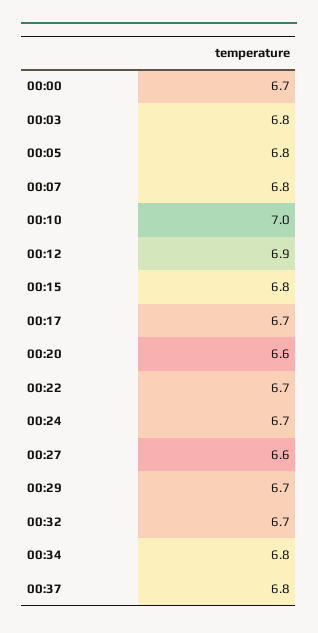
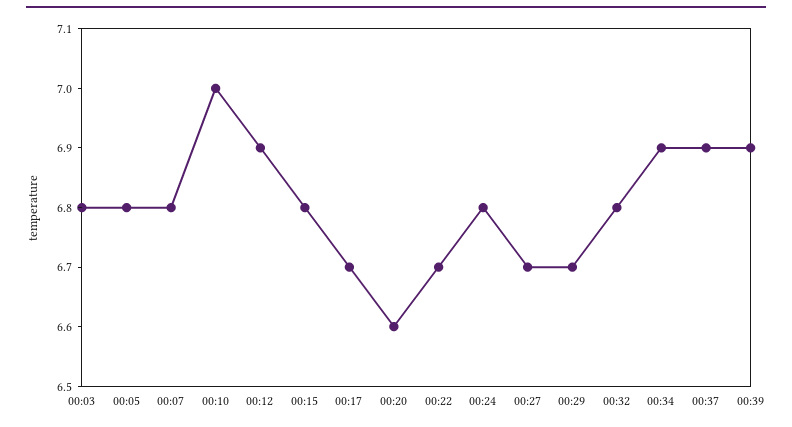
00:00: 6.7 -> none
00:24: 6.7 -> 6.8
00:27: 6.6 -> 6.7
00:32: 6.7 -> 6.8
00:34: 6.8 -> 6.9
00:37: 6.8 -> 6.9
00:39: none -> 6.9

